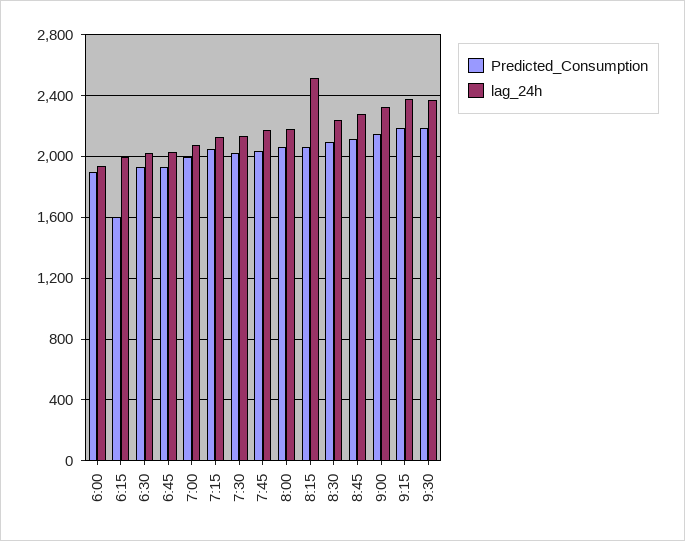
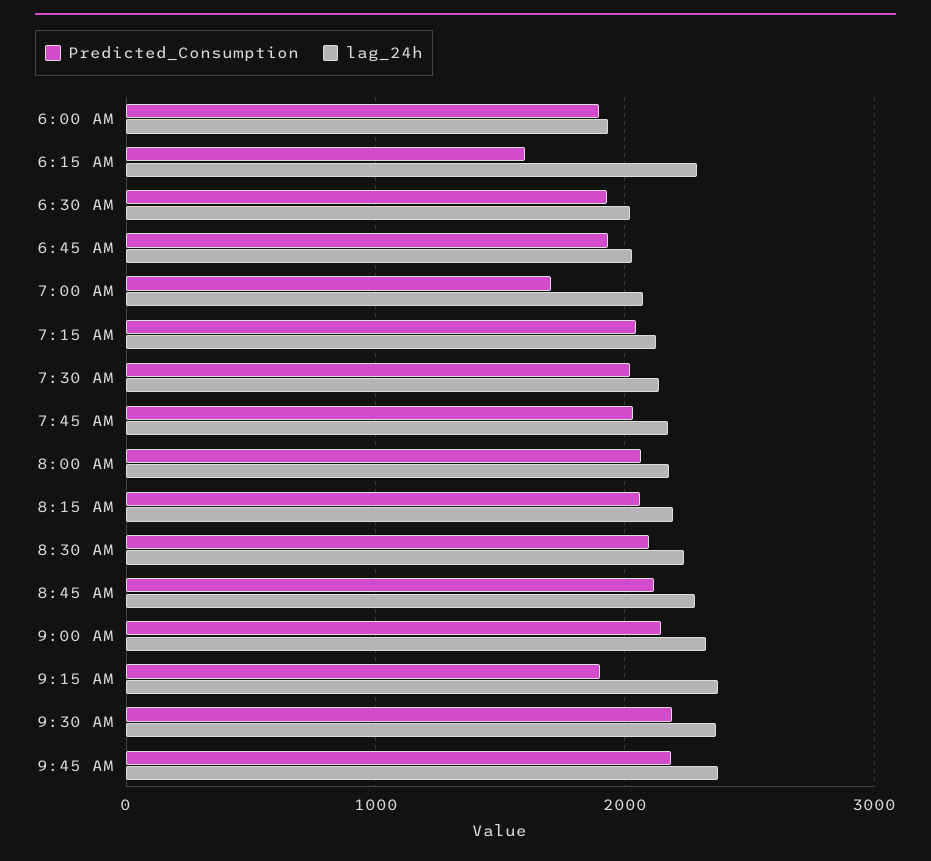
lag_24h, 6:15: 2000 -> 2300
Predicted_Consumption, 7:00: 2000 -> 1700
lag_24h, 8:15: 2500 -> 2200
Predicted_Consumption, 9:15: 2200 -> 1900
Predicted_Consumption, 9:45 AM: none -> 2200
lag_24h, 9:45 AM: none -> 2400

